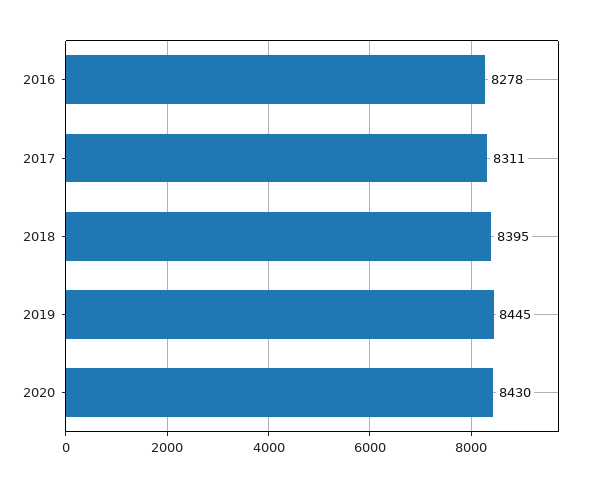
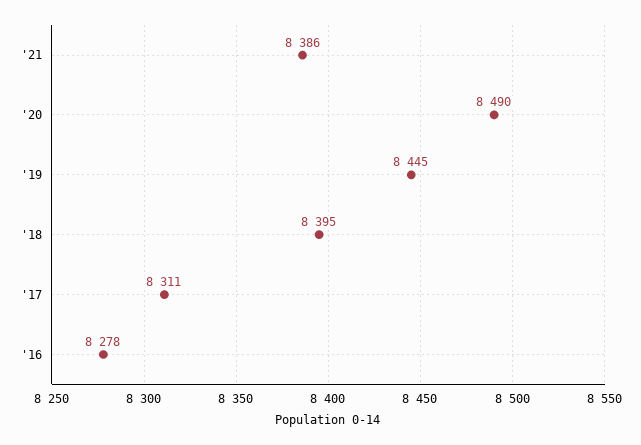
2020: 8430 -> 8490
'21: none -> 8386

